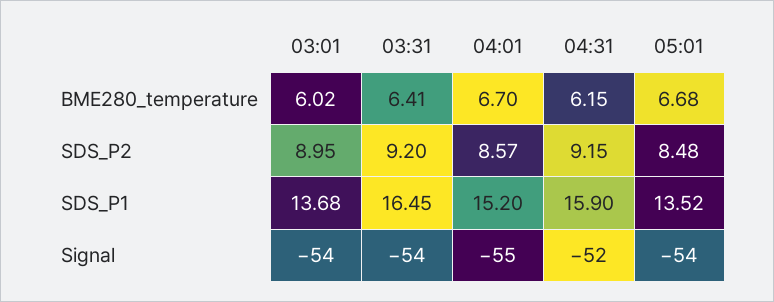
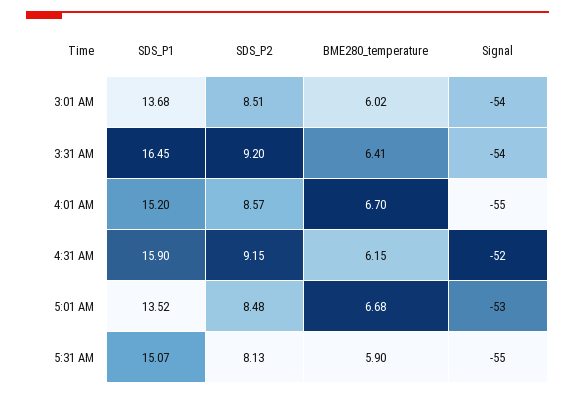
03:01, SDS_P2: 8.95 -> 8.51
05:01, Signal: -54 -> -53
5:31 AM, SDS_P1: none -> 15.07
5:31 AM, SDS_P2: none -> 8.13
5:31 AM, BME280_temperature: none -> 5.9
5:31 AM, Signal: none -> -55

